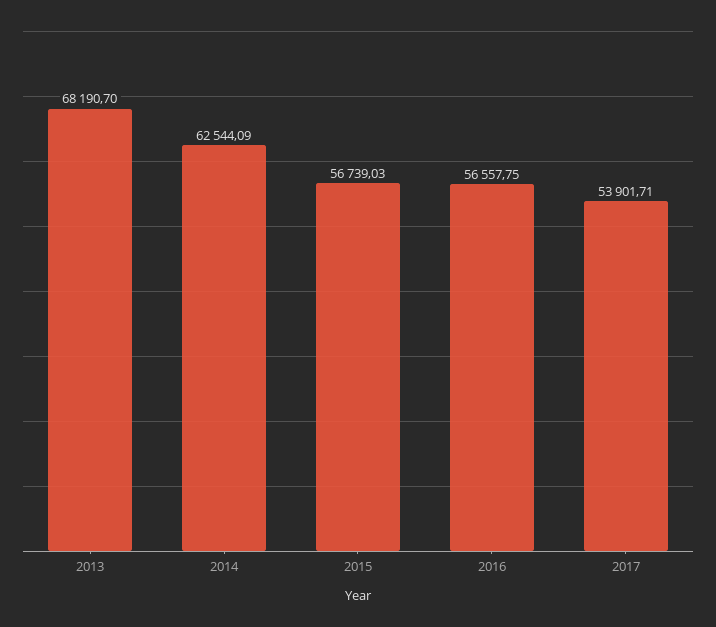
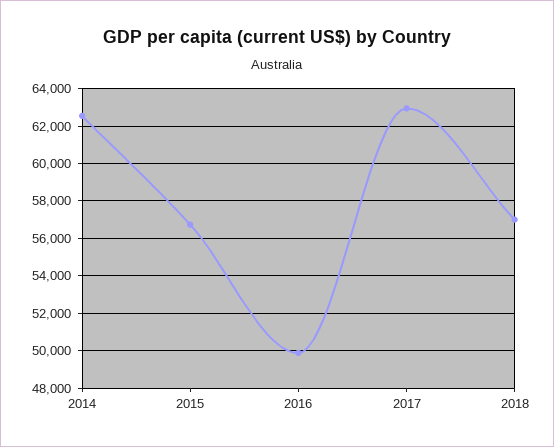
2013: 68190.7 -> none
2016: 56557.75 -> 50000
2017: 53901.71 -> 63000
2018: none -> 57000

